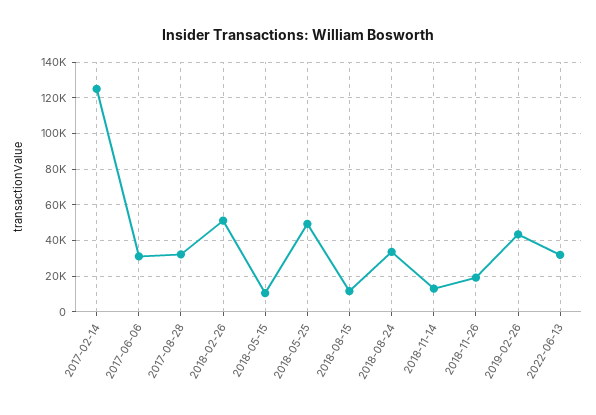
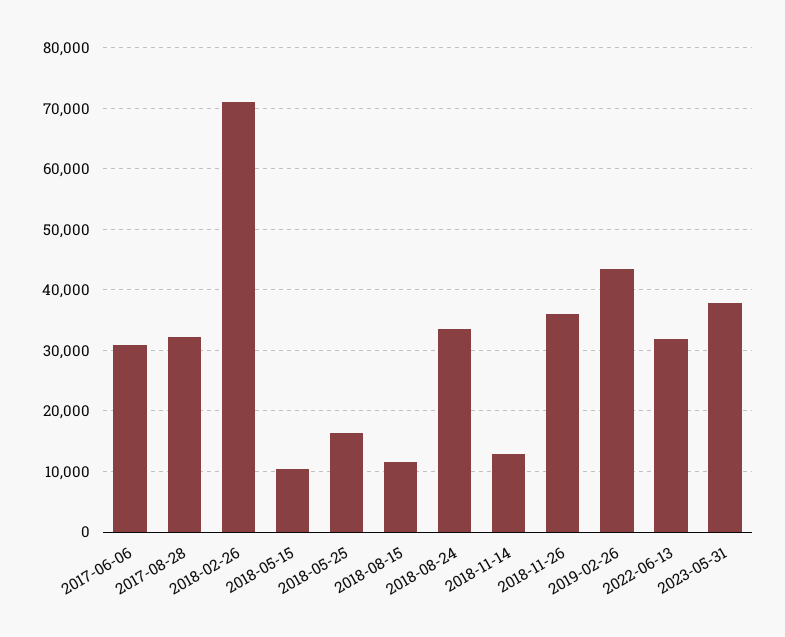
2017-02-14: 125000 -> none
2018-02-26: 50000 -> 71000
2018-05-25: 50000 -> 16000
2018-11-26: 20000 -> 36000
2023-05-31: none -> 38000

